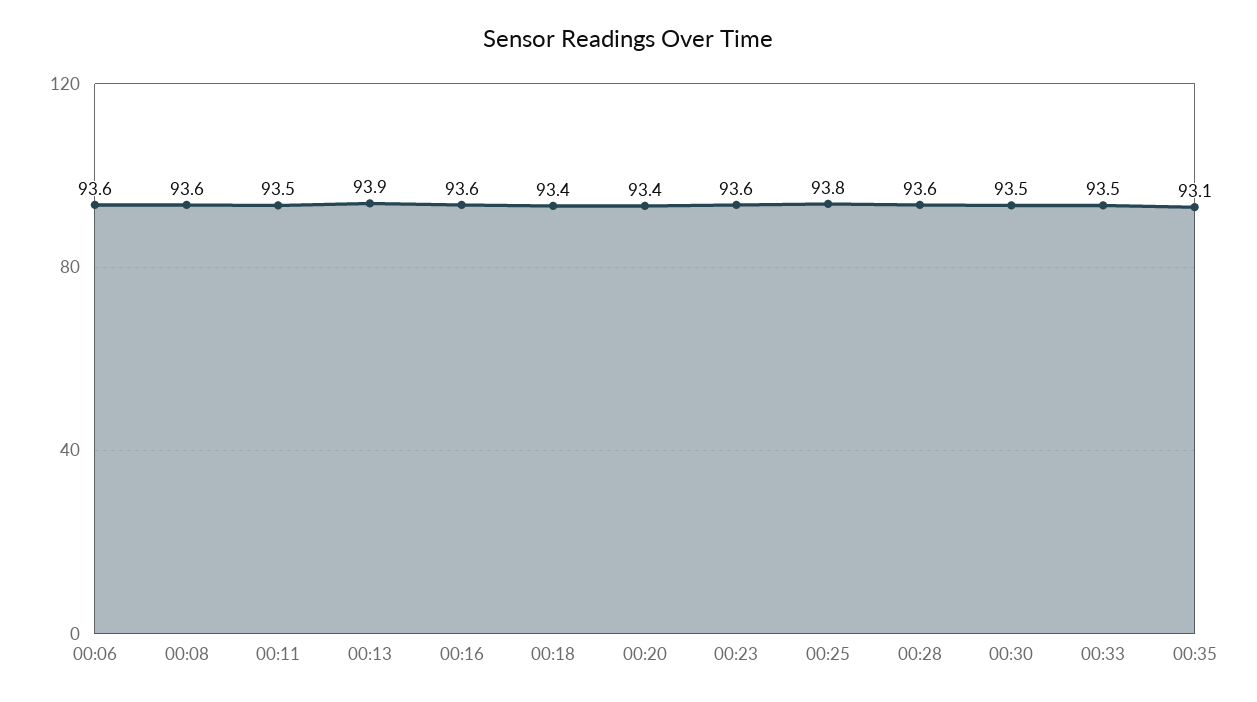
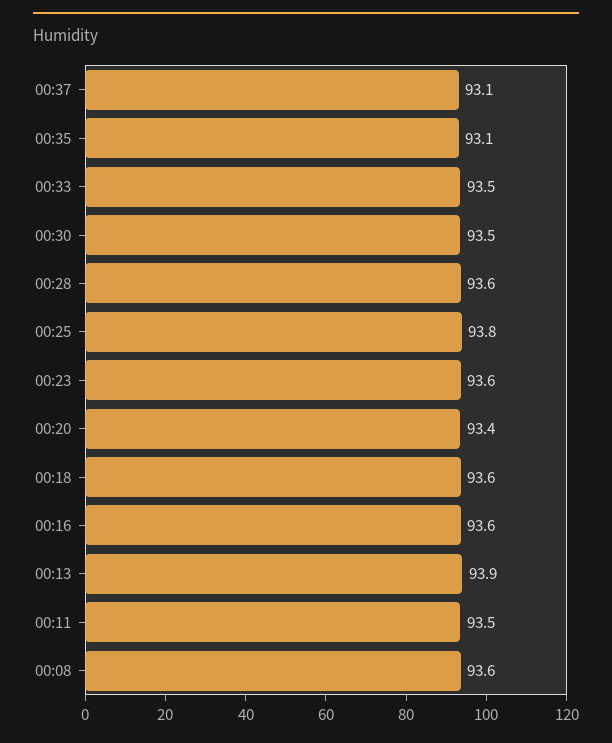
00:06: 93.6 -> none
00:18: 93.4 -> 93.6
00:37: none -> 93.1

